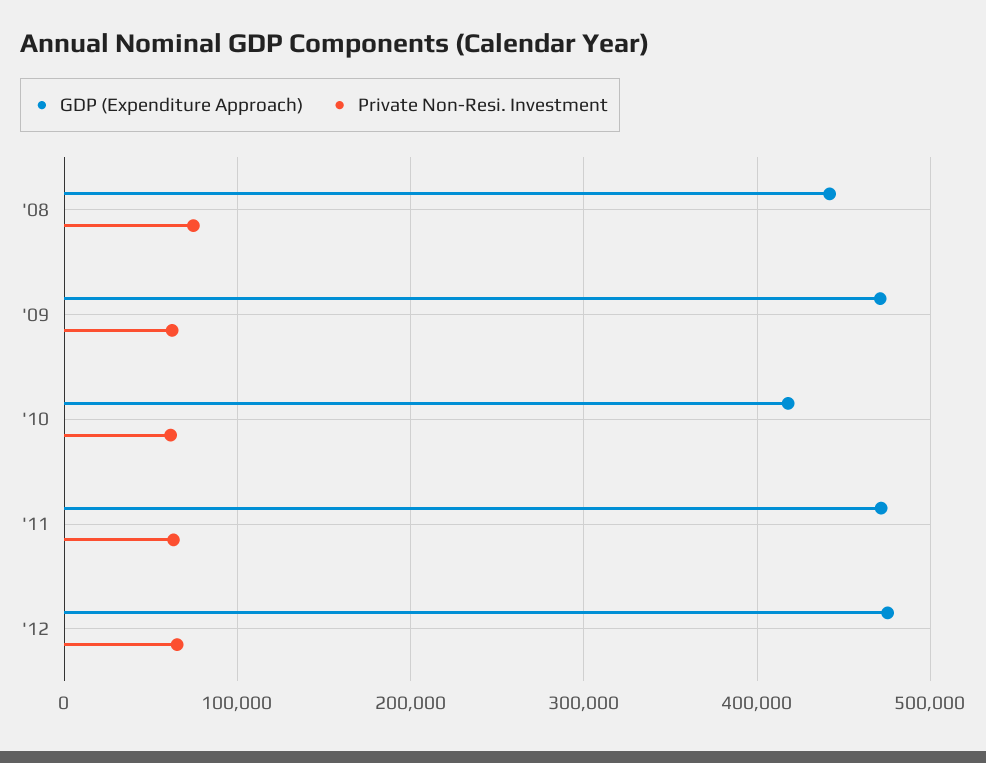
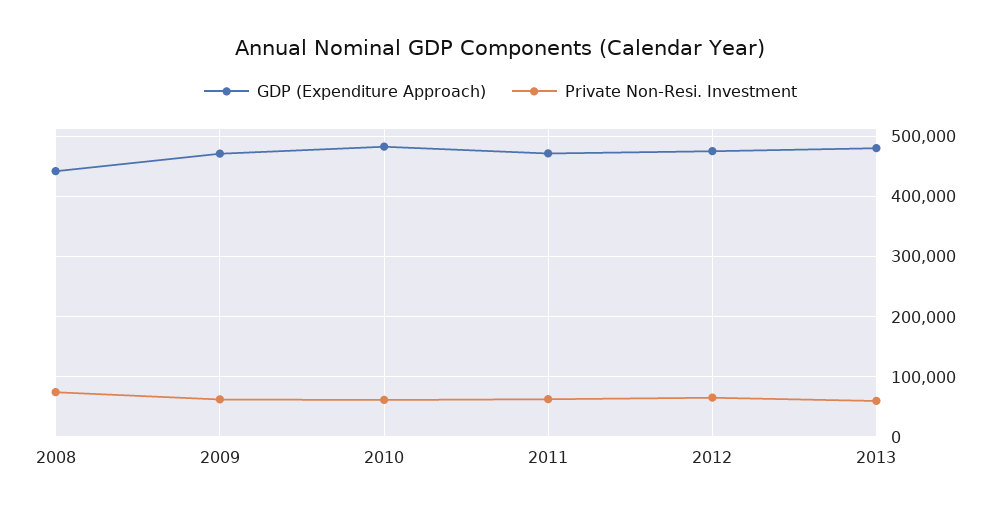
GDP (Expenditure Approach), '10: 420000 -> 480000
GDP (Expenditure Approach), 2013: none -> 480000
Private Non-Resi. Investment, 2013: none -> 60000

